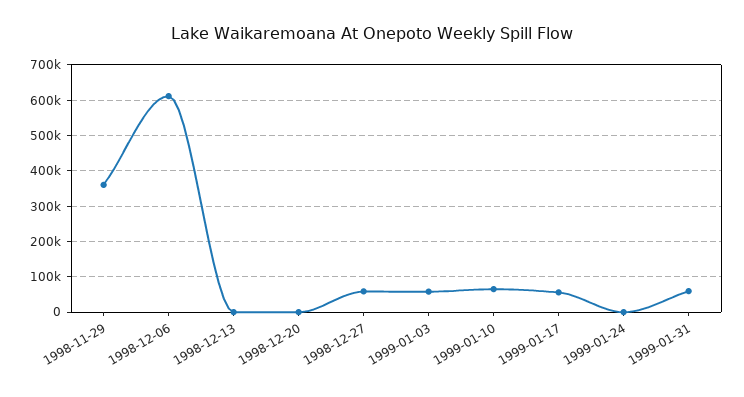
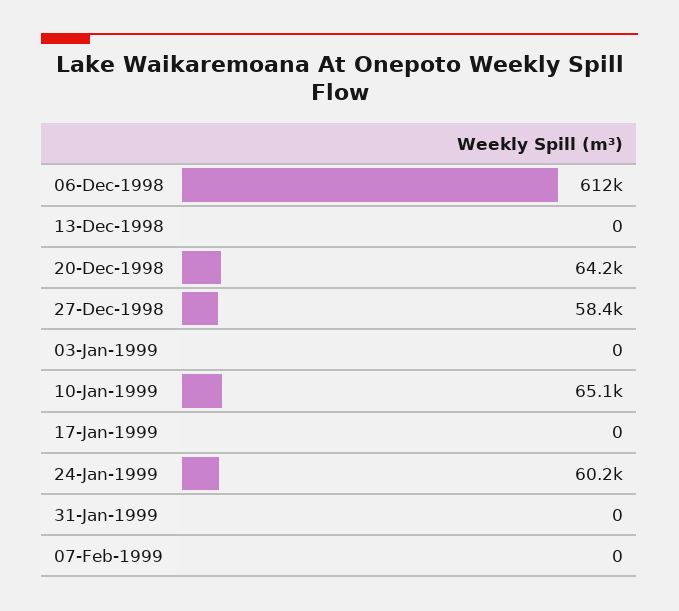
1998-11-29: 360000 -> none
1998-12-20: 0 -> 64200
1999-01-03: 60000 -> 0
1999-01-17: 60000 -> 0
1999-01-24: 0 -> 60200
1999-01-31: 60000 -> 0
07-Feb-1999: none -> 0

